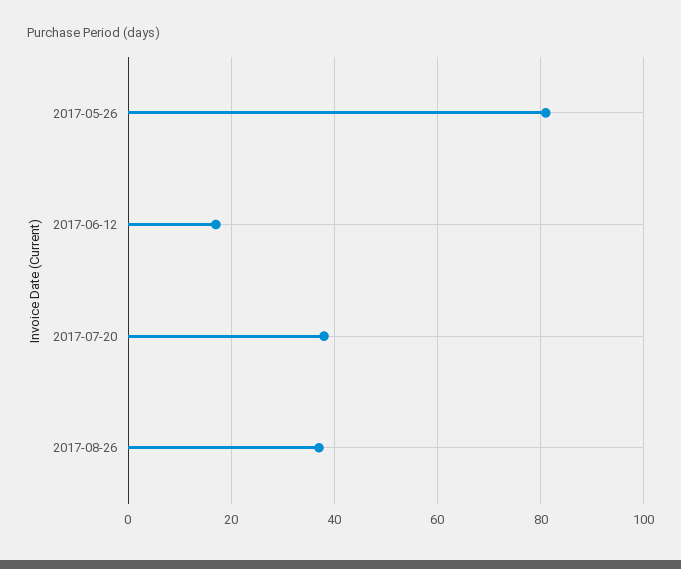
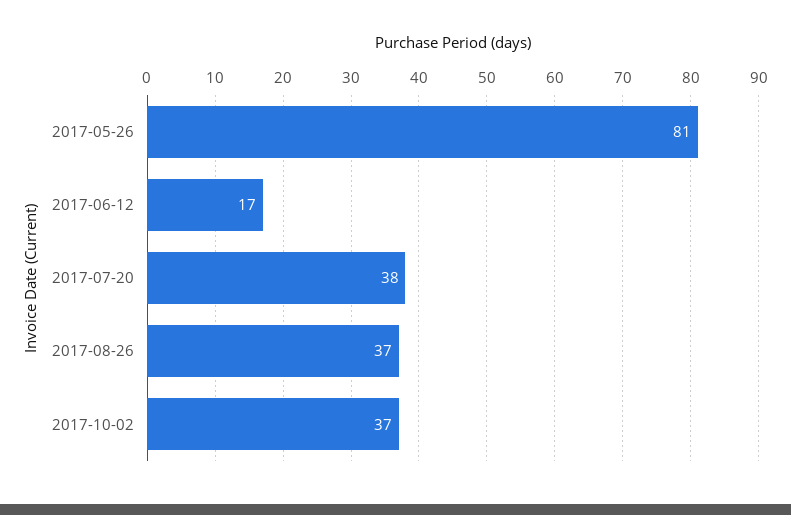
2017-10-02: none -> 37

